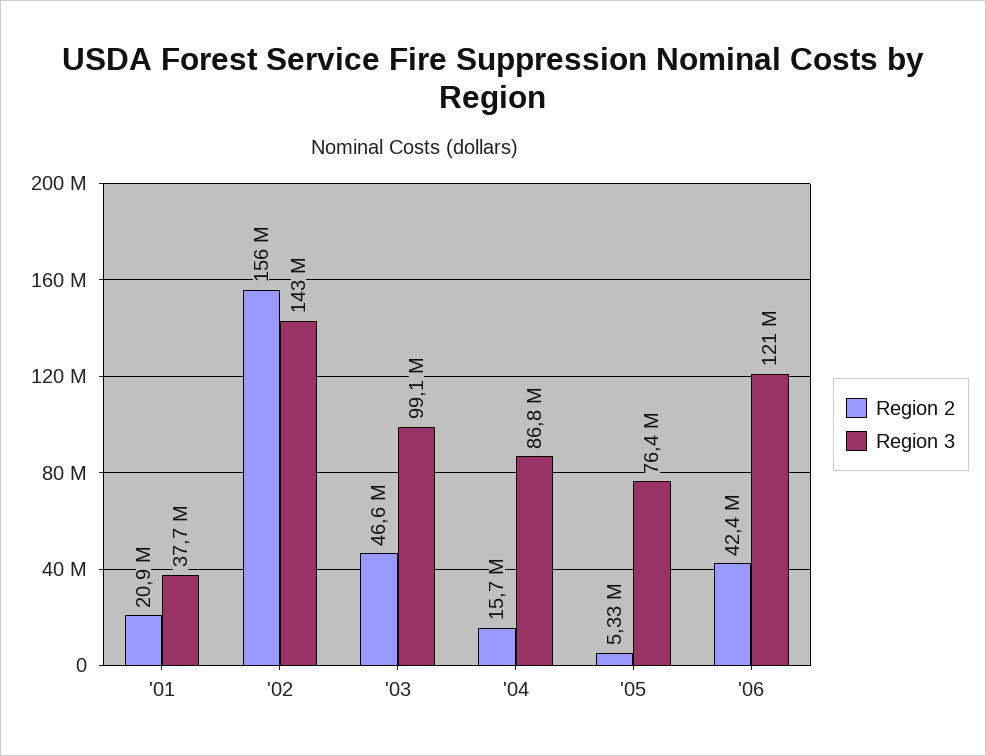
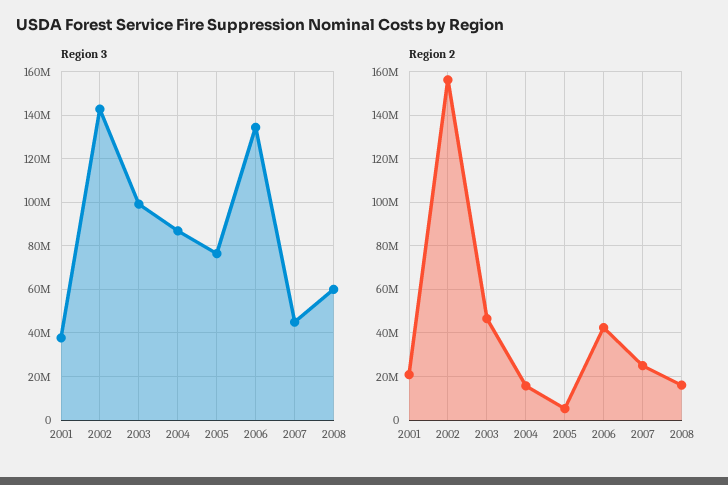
Region 3, '06: 121000000 -> 135000000
Region 3, 2007: none -> 45000000
Region 3, 2008: none -> 60000000
Region 2, 2007: none -> 25000000
Region 2, 2008: none -> 15000000

